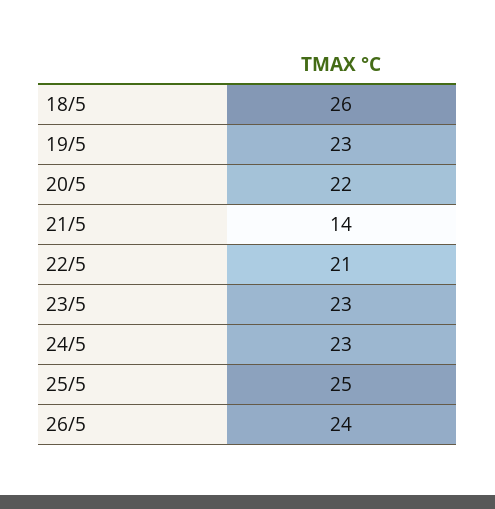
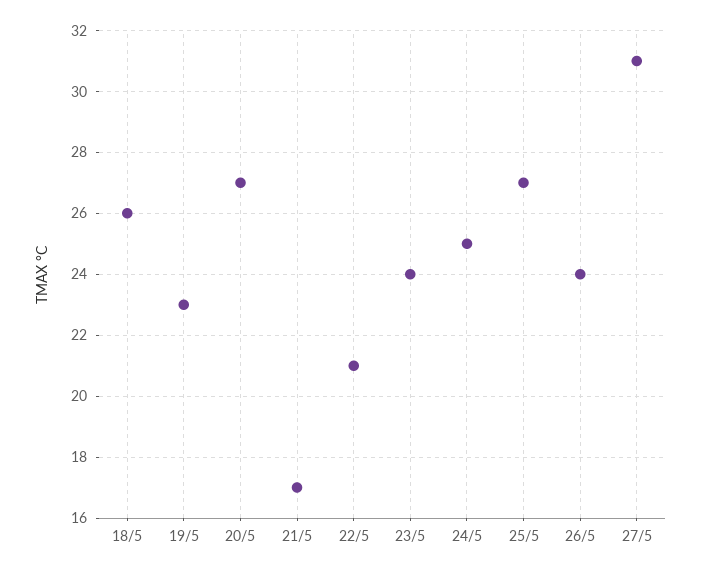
20/5: 22 -> 27
21/5: 14 -> 17
23/5: 23 -> 24
24/5: 23 -> 25
25/5: 25 -> 27
27/5: none -> 31

